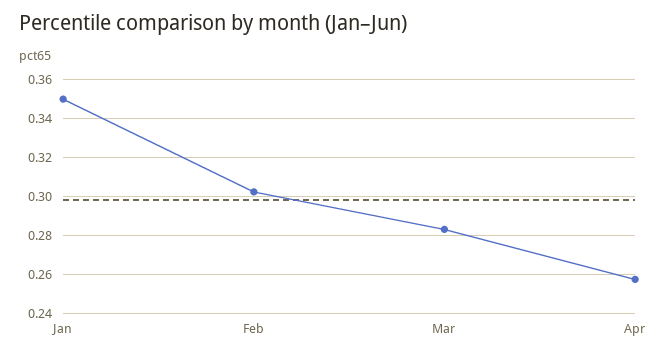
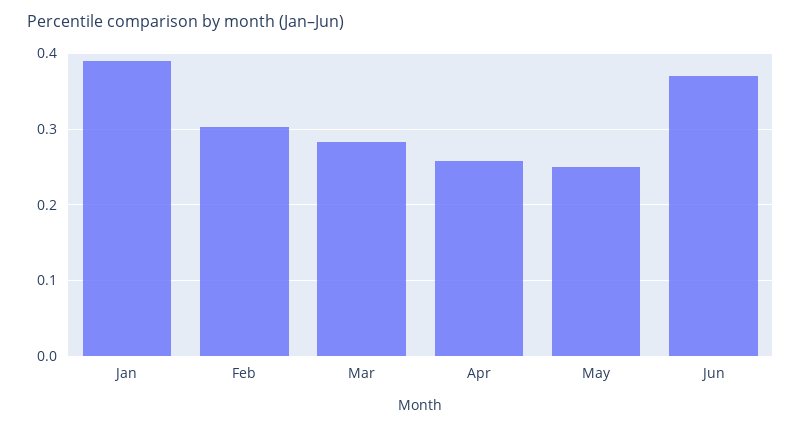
Jan: 0.35 -> 0.39
May: none -> 0.25
Jun: none -> 0.37

